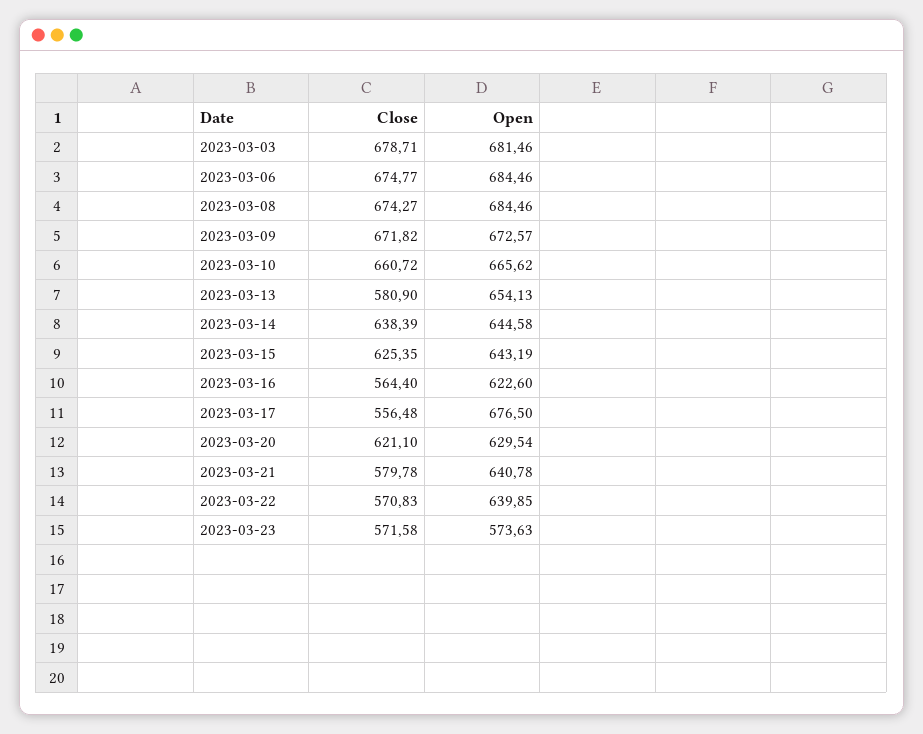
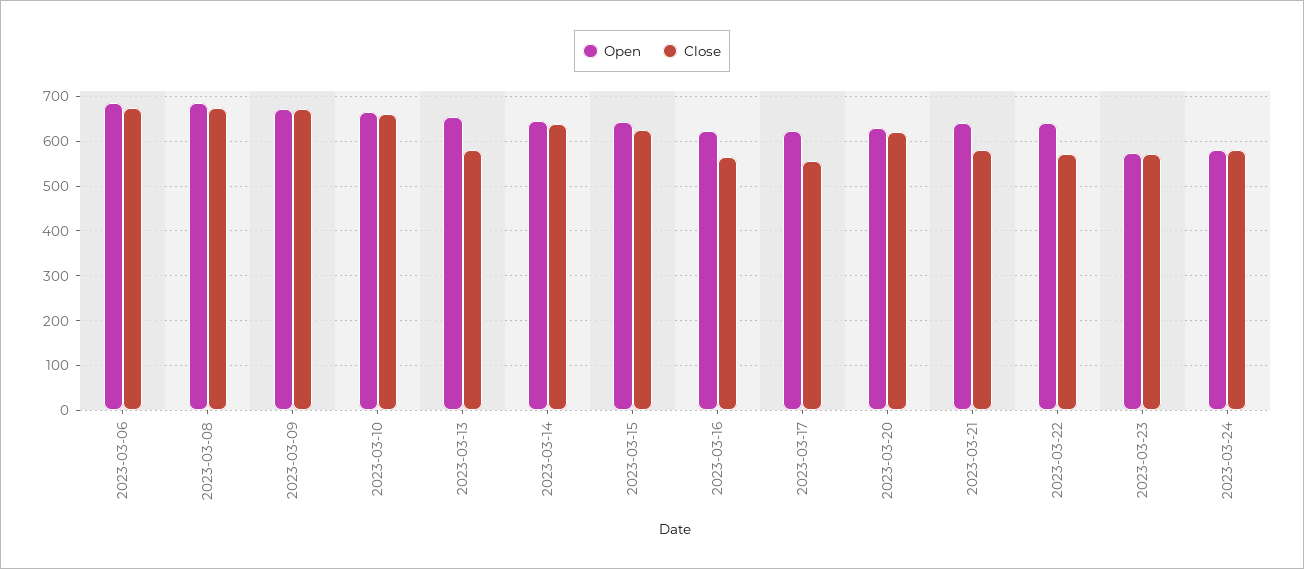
Close, 2023-03-03: 678.71 -> none
Open, 2023-03-03: 681.46 -> none
Open, 2023-03-17: 676.5 -> 620
Open, 2023-03-24: none -> 580
Close, 2023-03-24: none -> 580

